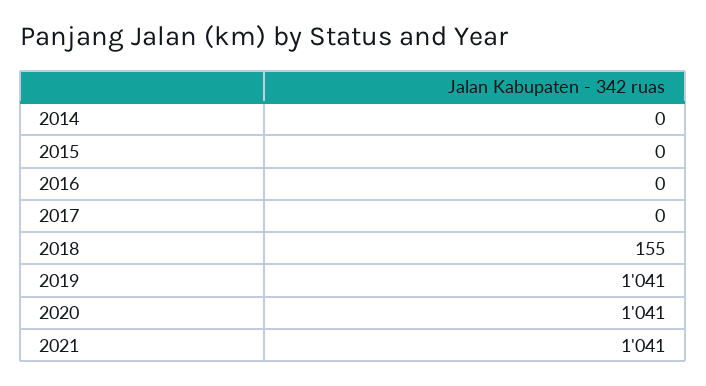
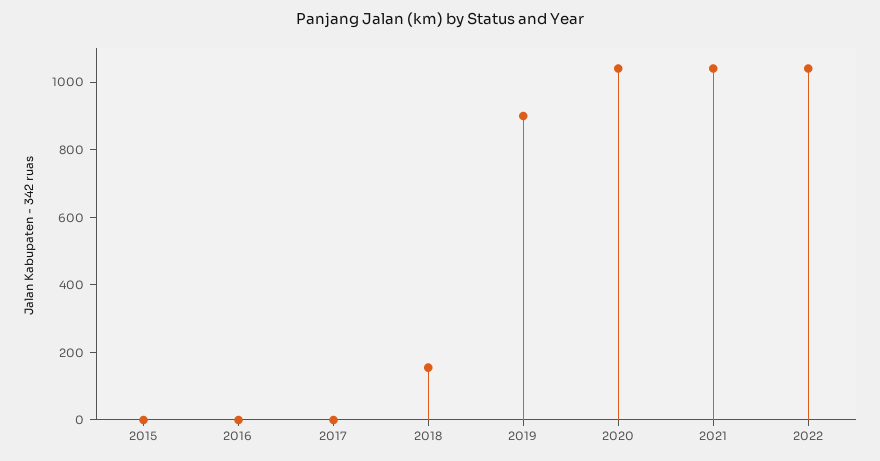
2014: 0 -> none
2019: 1041 -> 900
2022: none -> 1050

